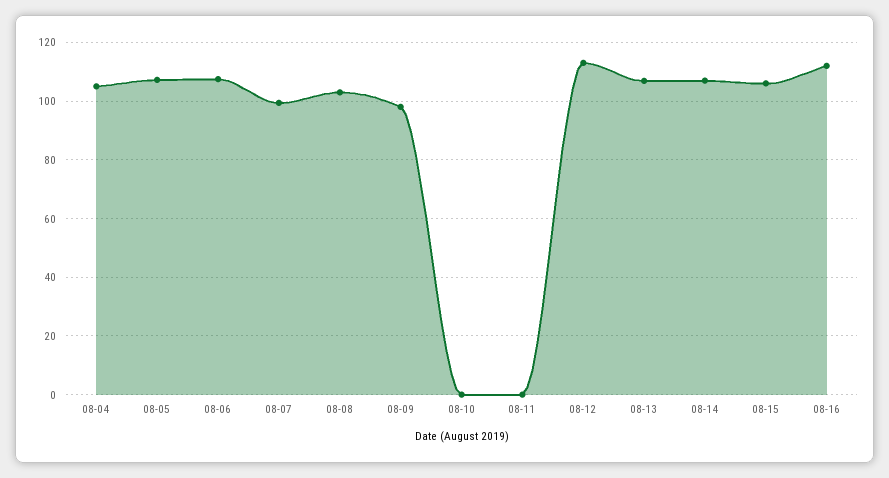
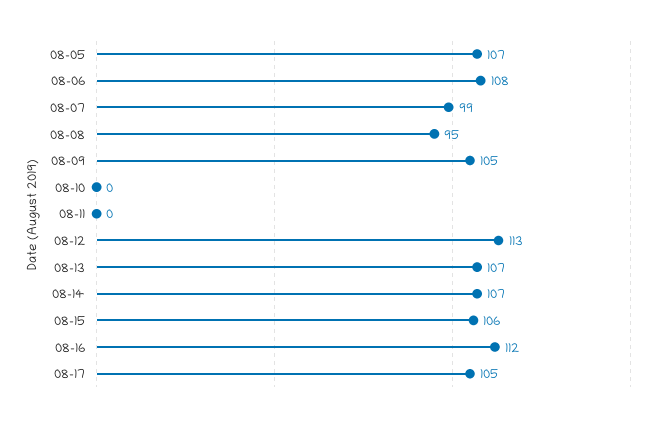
08-04: 105 -> none
08-08: 102.5 -> 95
08-09: 97.5 -> 105
08-17: none -> 105

